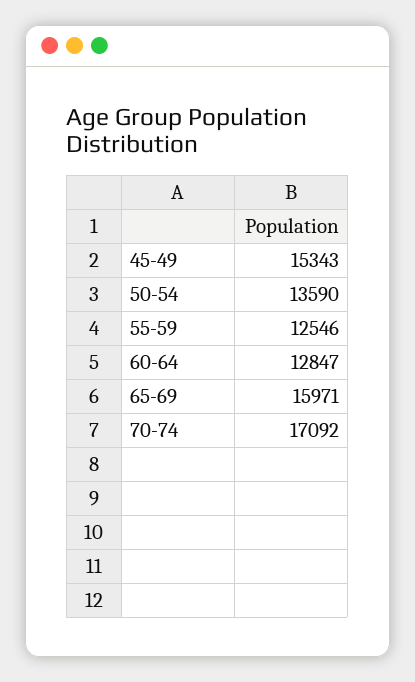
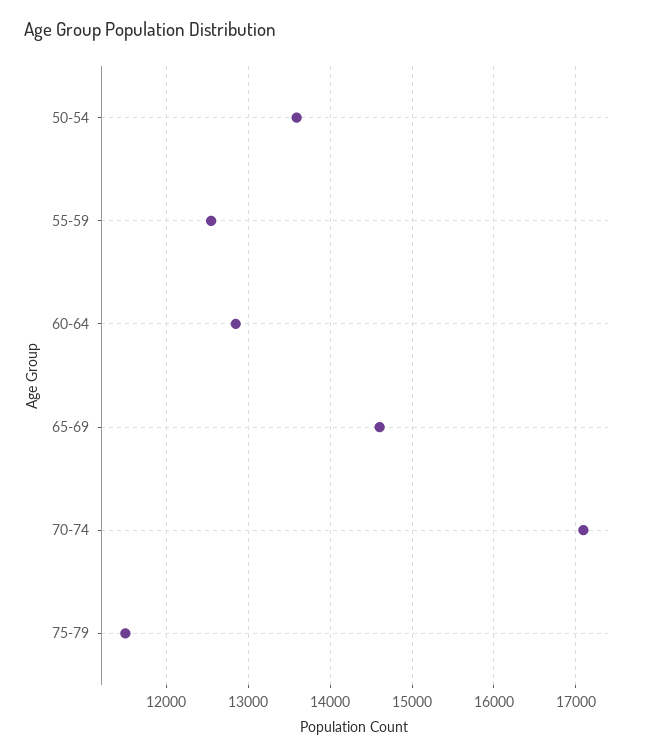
45-49: 15343 -> none
65-69: 15971 -> 14600
75-79: none -> 11500

